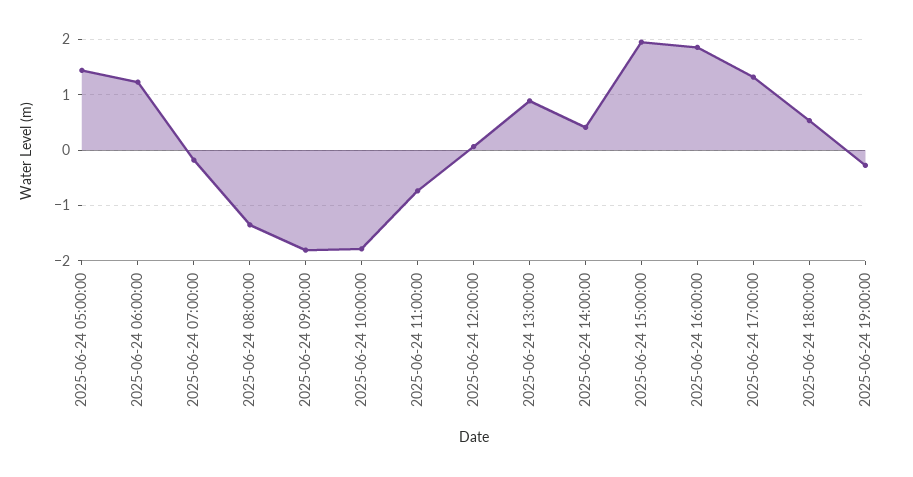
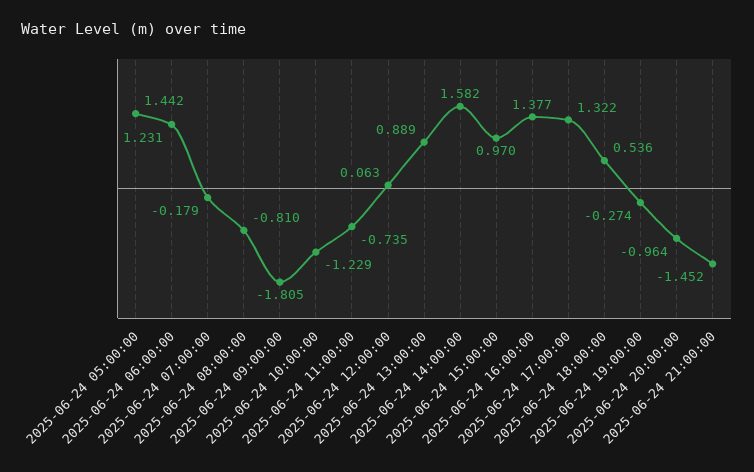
2025-06-24 08:00:00: -1.4 -> -0.81
2025-06-24 10:00:00: -1.8 -> -1.229
2025-06-24 14:00:00: 0.4 -> 1.582
2025-06-24 15:00:00: 2 -> 0.97
2025-06-24 16:00:00: 1.8 -> 1.377
2025-06-24 20:00:00: none -> -0.964
2025-06-24 21:00:00: none -> -1.452

